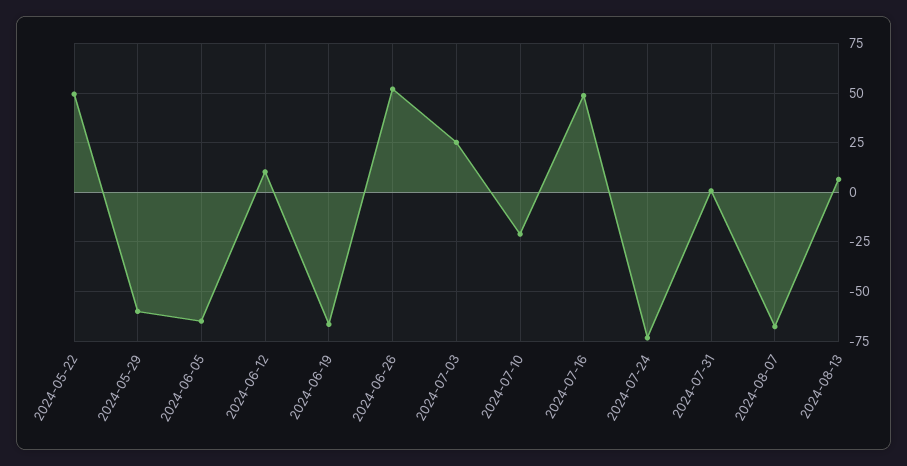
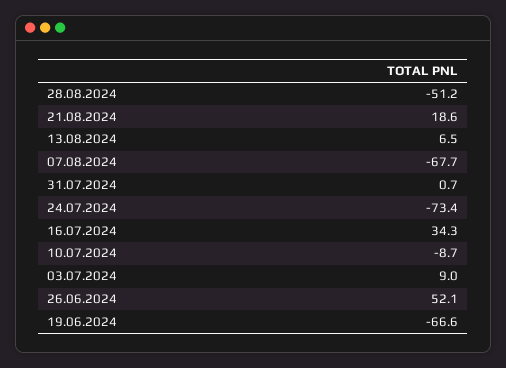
2024-05-22: 50 -> none
2024-05-29: -60 -> none
2024-06-05: -65 -> none
2024-06-12: 10 -> none
2024-07-03: 25 -> 9
2024-07-10: -20 -> -8.7
2024-07-16: 50 -> 34.3
28.08.2024: none -> -51.2
21.08.2024: none -> 18.6

